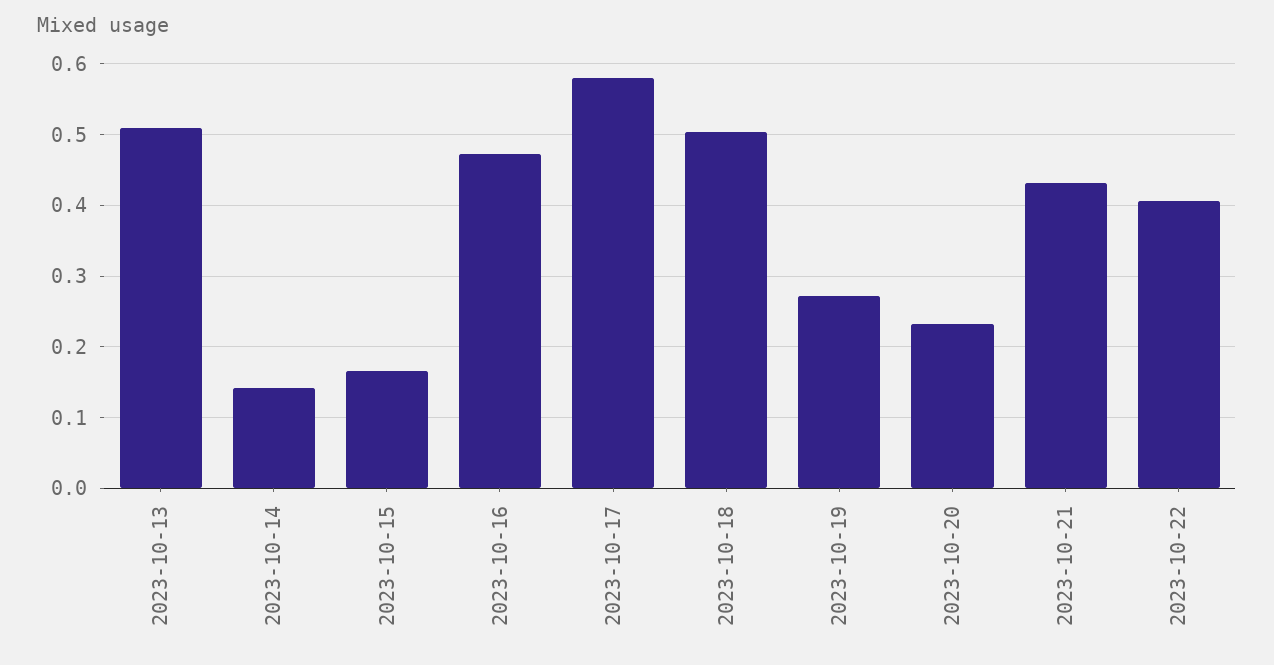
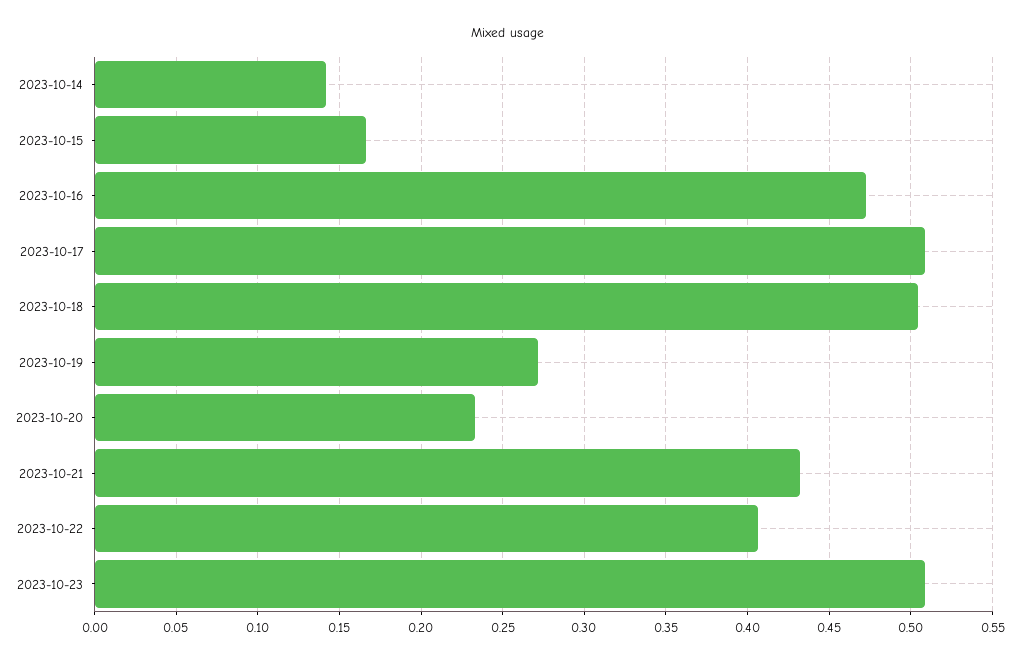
2023-10-13: 0.51 -> none
2023-10-17: 0.58 -> 0.51
2023-10-23: none -> 0.51

